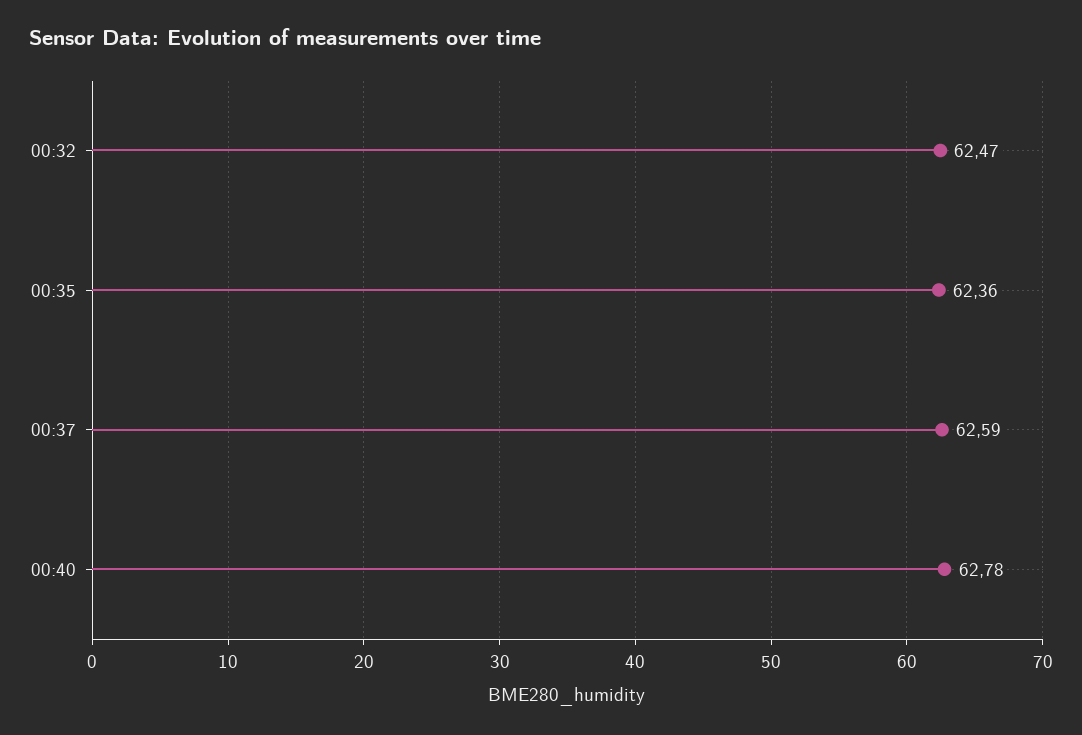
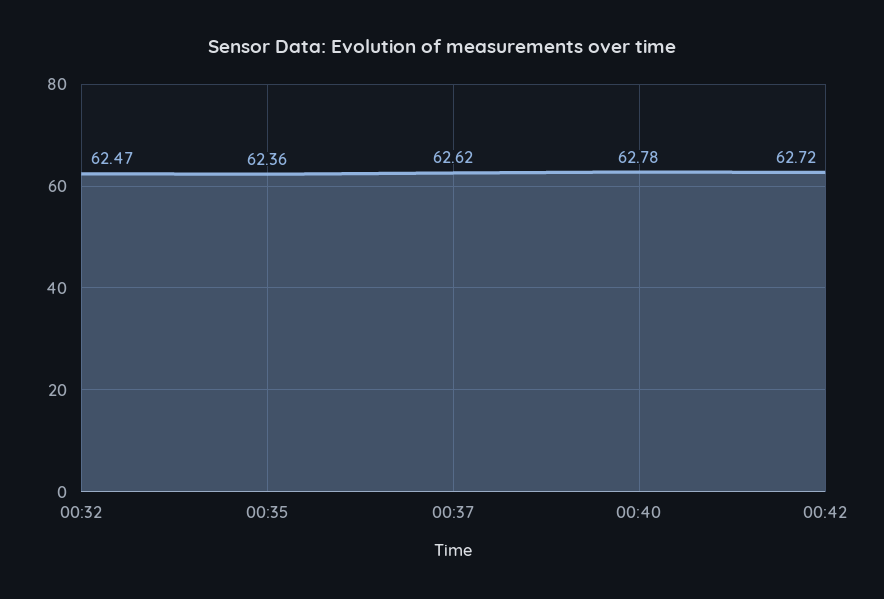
00:37: 62.59 -> 62.62
00:42: none -> 62.72

